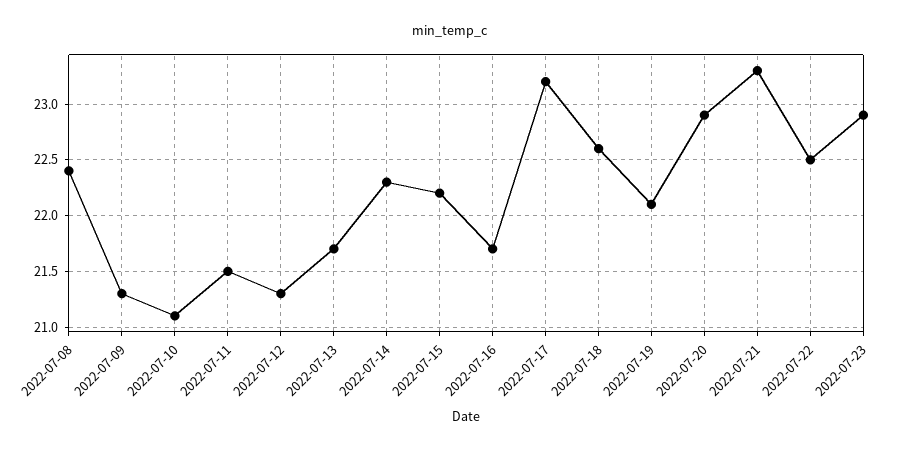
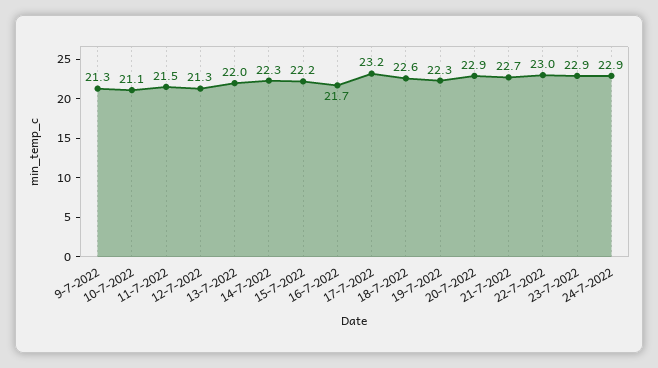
2022-07-08: 22.4 -> none
2022-07-13: 21.7 -> 22
2022-07-19: 22.1 -> 22.3
2022-07-21: 23.3 -> 22.7
2022-07-22: 22.5 -> 23
24-7-2022: none -> 22.9

